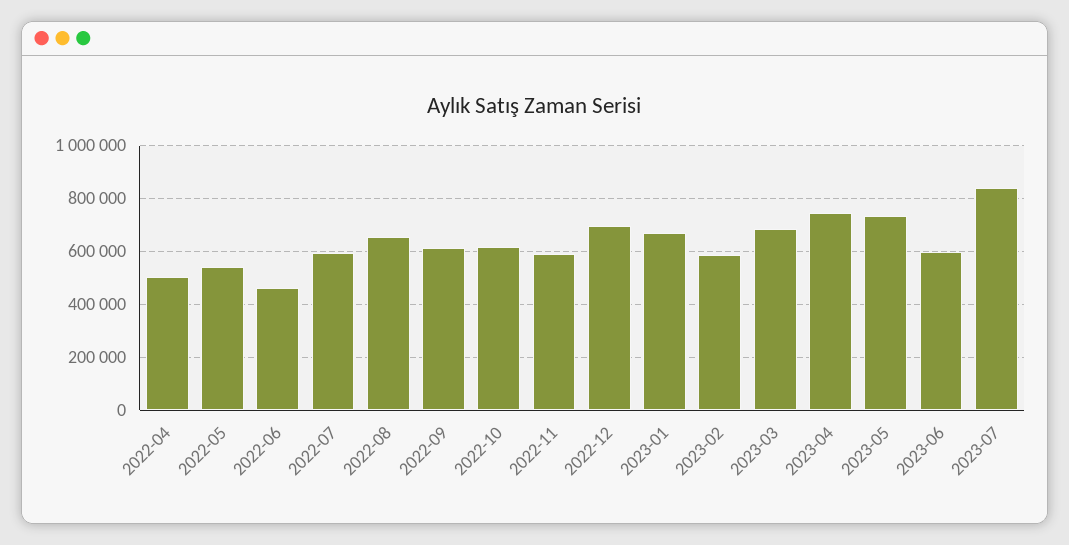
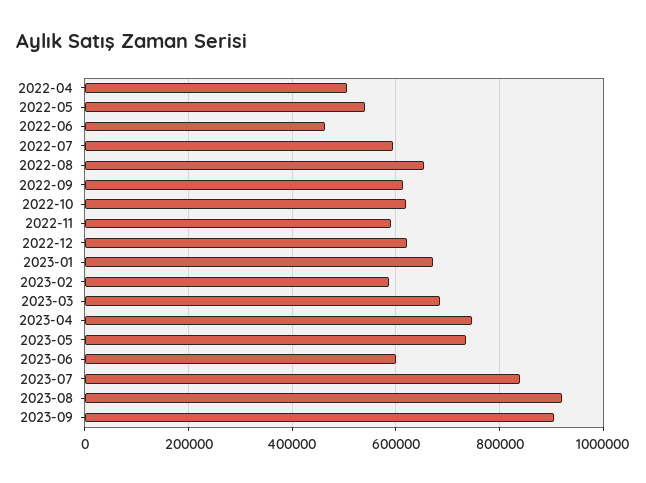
2022-12: 700000 -> 620000
2023-08: none -> 920000
2023-09: none -> 900000

